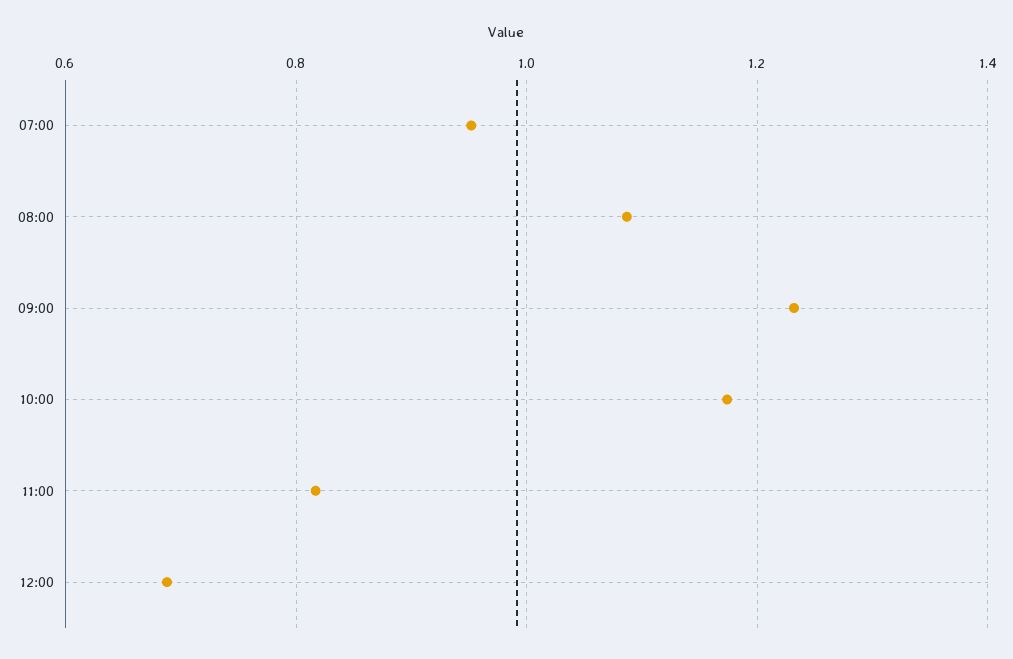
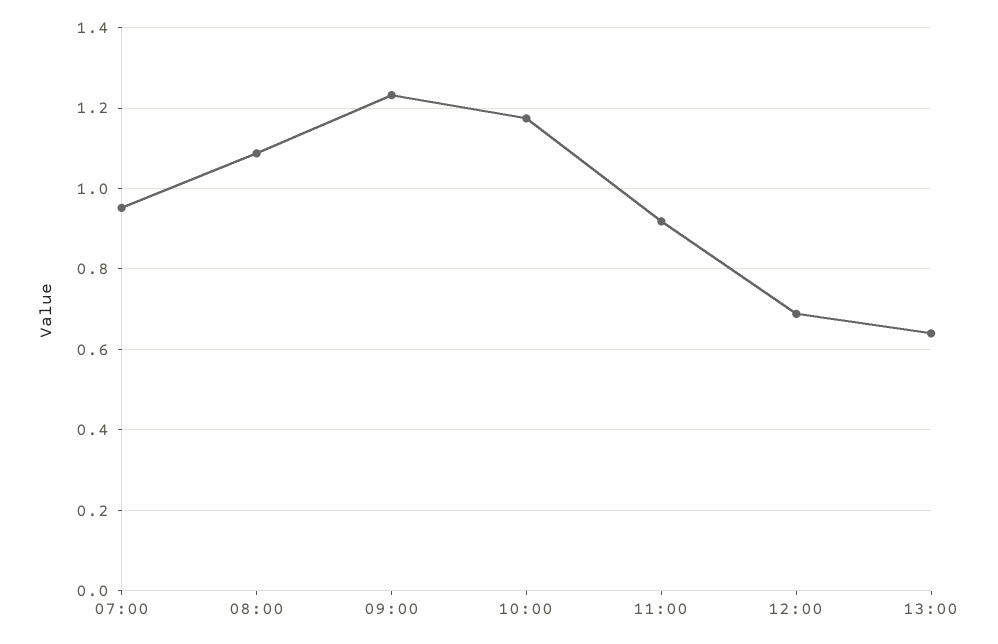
11:00: 0.82 -> 0.92
13:00: none -> 0.64

